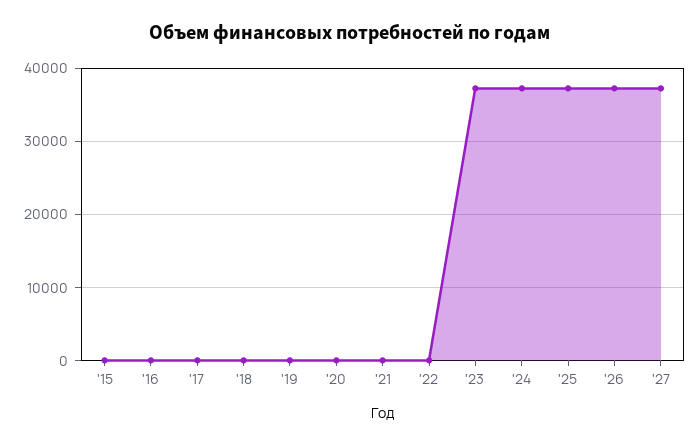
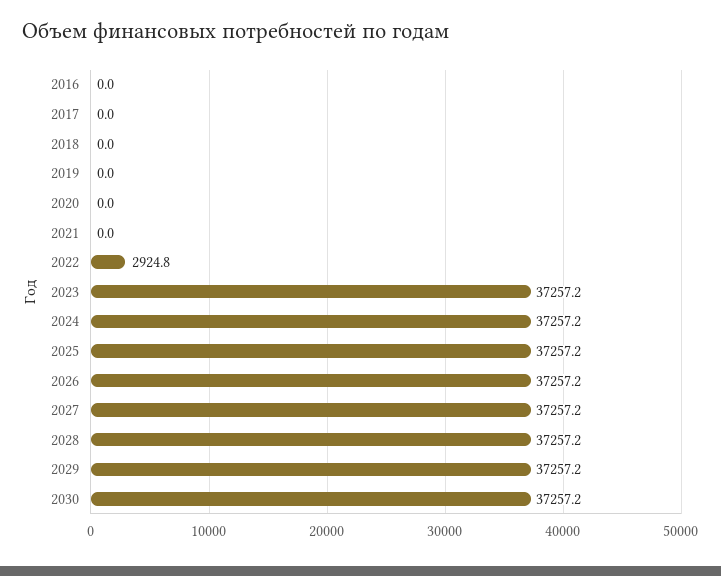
'15: 0 -> none
'22: 0 -> 2924.8
2028: none -> 37257.2
2029: none -> 37257.2
2030: none -> 37257.2

